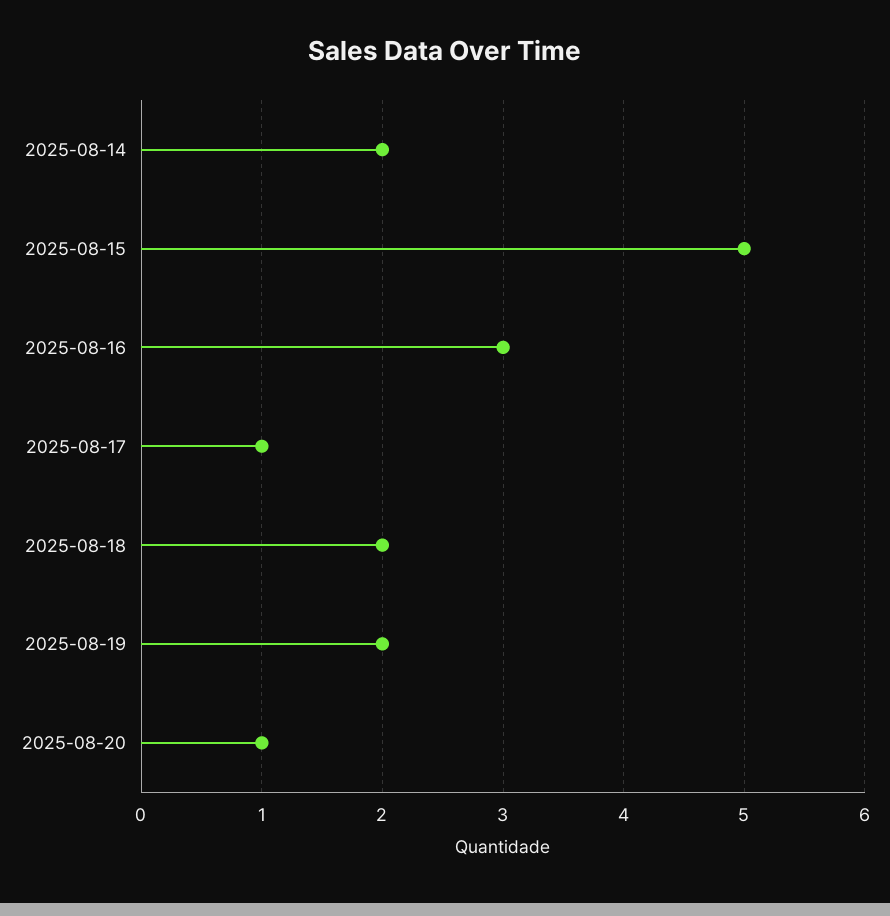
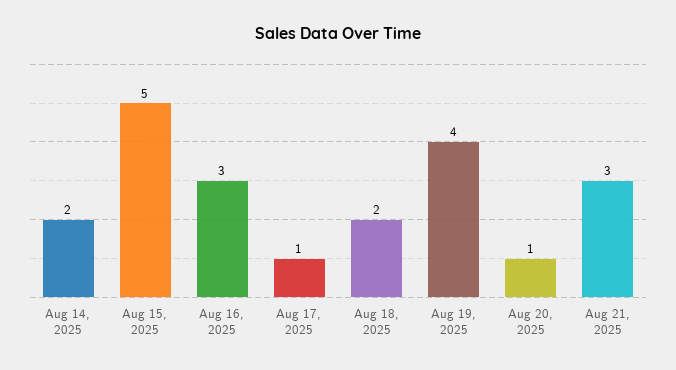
2025-08-19: 2 -> 4
Aug 21, 2025: none -> 3

